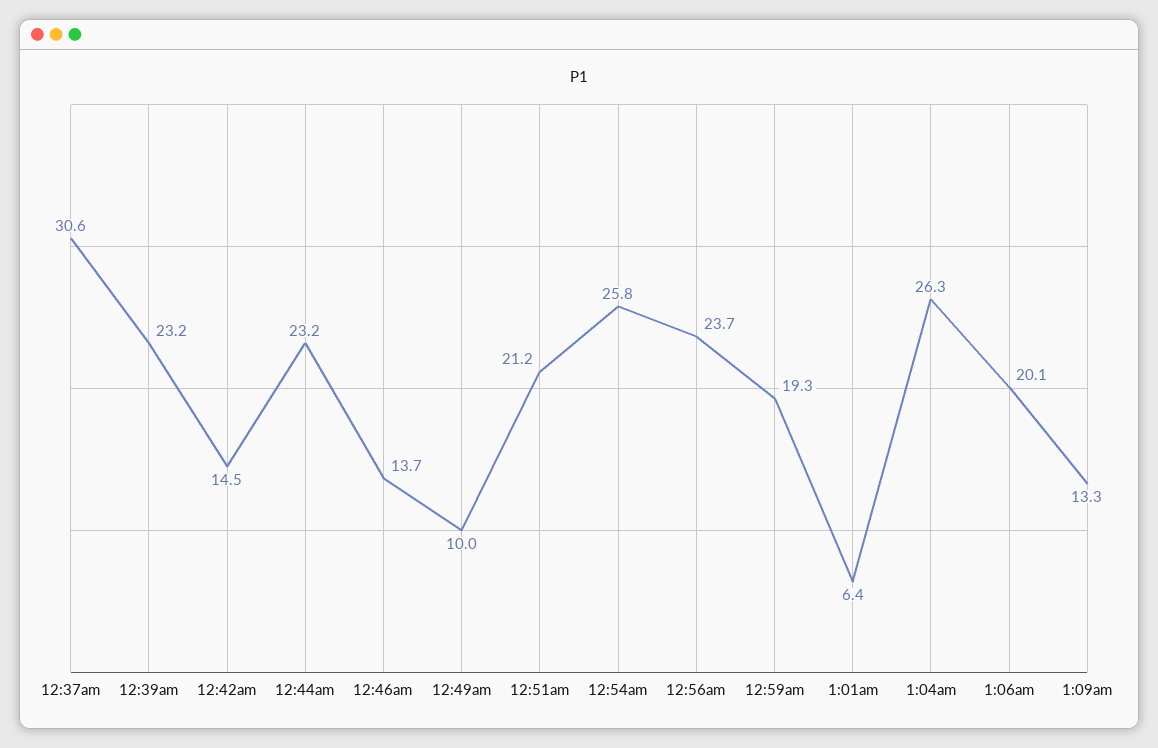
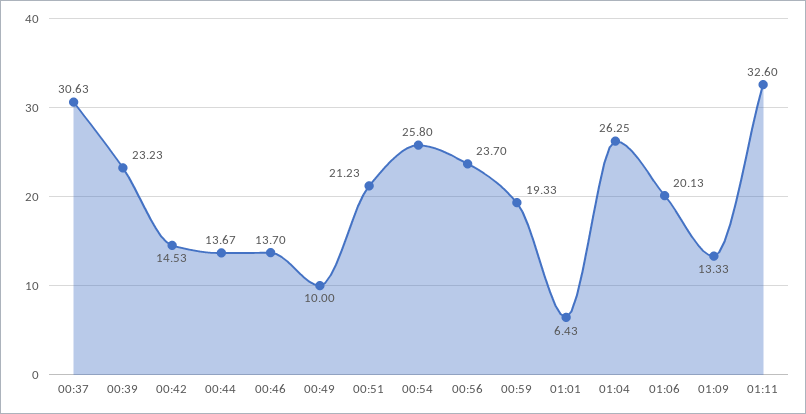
12:44am: 23.2 -> 13.67
01:11: none -> 32.6

